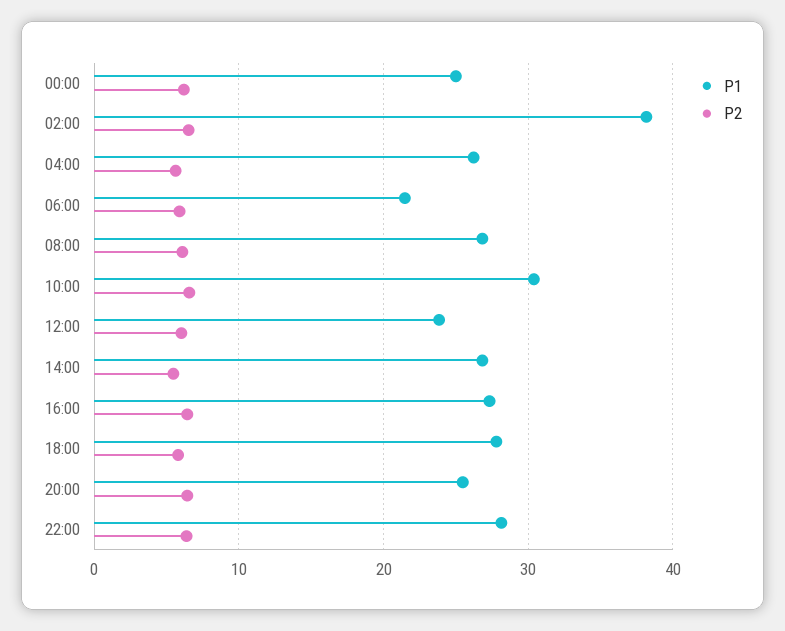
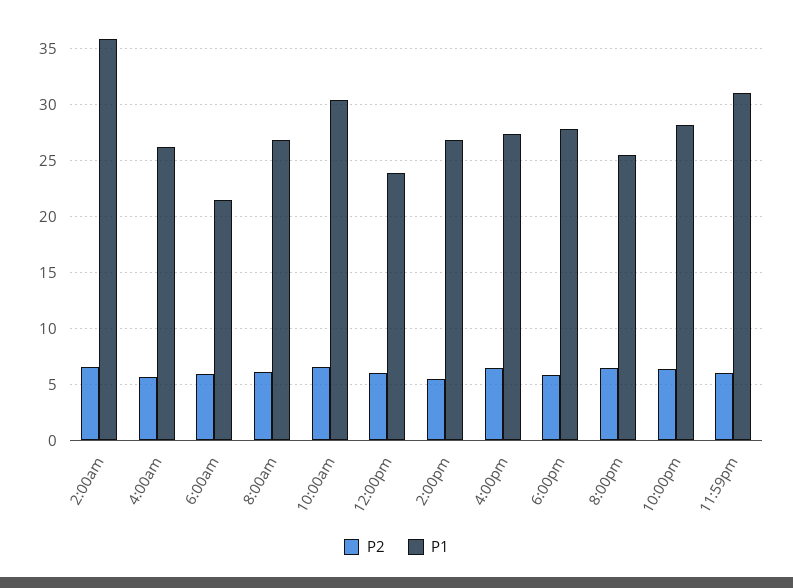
P1, 00:00: 25 -> none
P2, 00:00: 6 -> none
P1, 02:00: 38 -> 36
P2, 11:59pm: none -> 6
P1, 11:59pm: none -> 31

